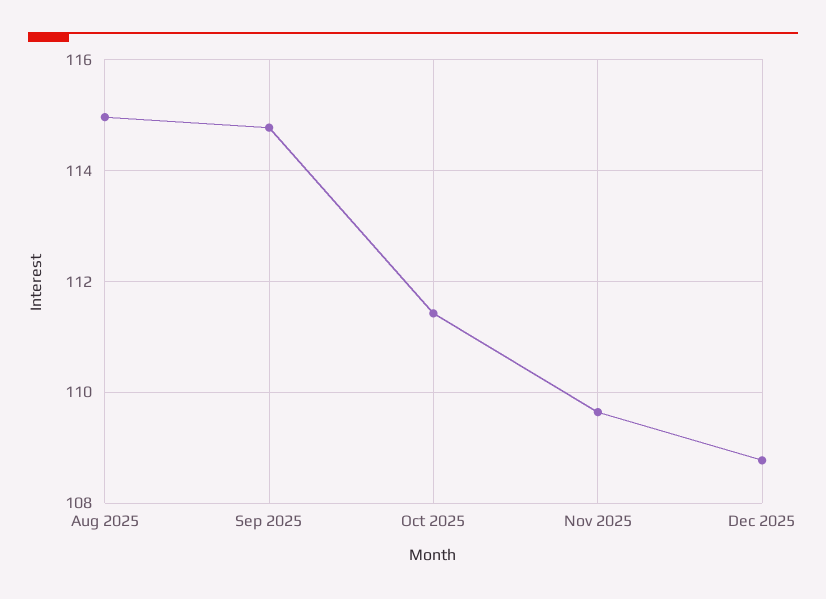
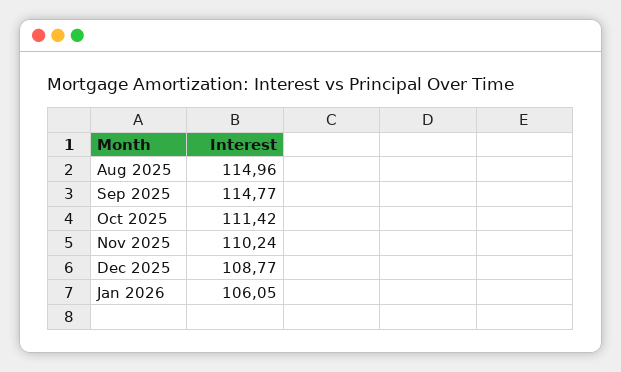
Nov 2025: 109.6 -> 110.24
Jan 2026: none -> 106.05

